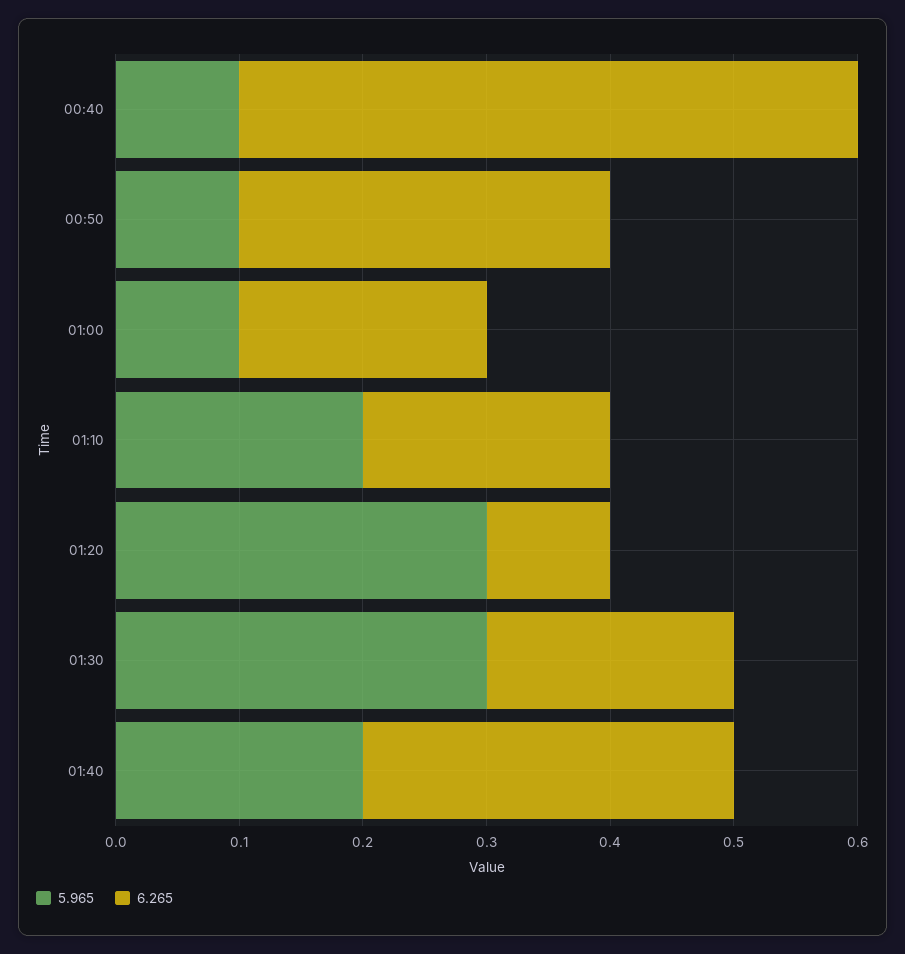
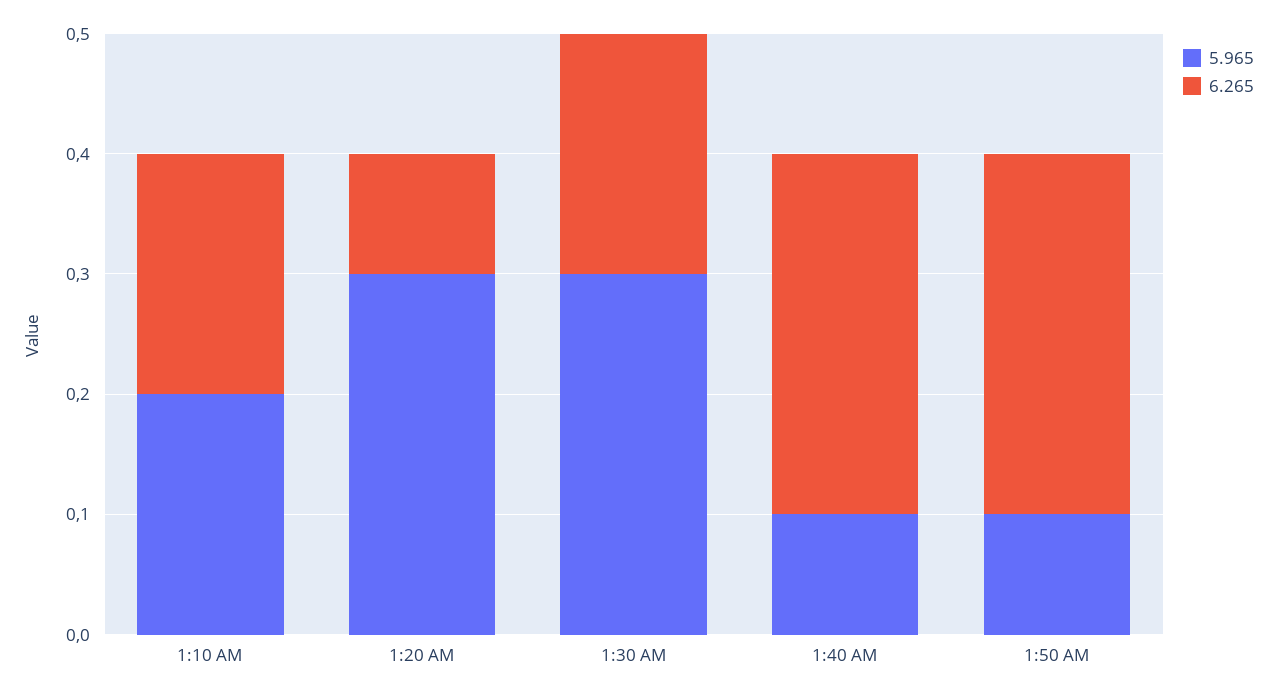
5.965, 00:40: 0.1 -> none
6.265, 00:40: 0.5 -> none
5.965, 00:50: 0.1 -> none
6.265, 00:50: 0.3 -> none
5.965, 01:00: 0.1 -> none
6.265, 01:00: 0.2 -> none
5.965, 01:40: 0.2 -> 0.1
5.965, 1:50 AM: none -> 0.1
6.265, 1:50 AM: none -> 0.3

